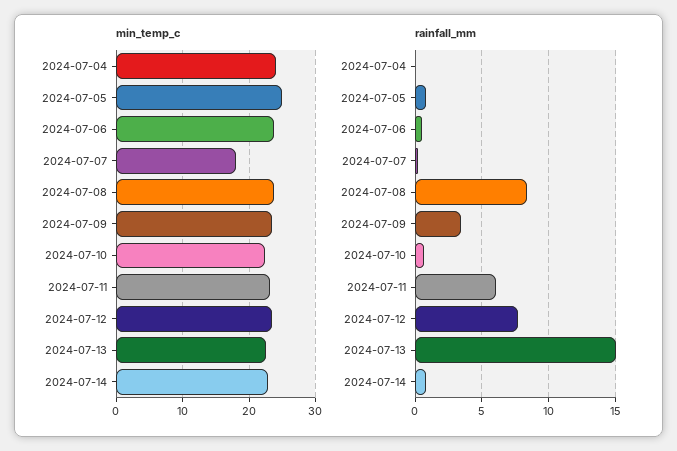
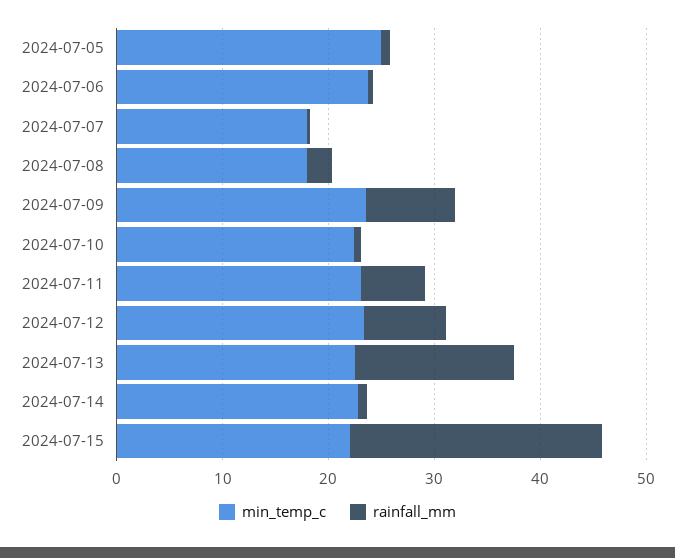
min_temp_c, 2024-07-04: 24 -> none
min_temp_c, 2024-07-08: 24 -> 18
rainfall_mm, 2024-07-04: 0 -> none
rainfall_mm, 2024-07-08: 8.5 -> 2
rainfall_mm, 2024-07-09: 3.5 -> 8
min_temp_c, 2024-07-15: none -> 22
rainfall_mm, 2024-07-15: none -> 24

